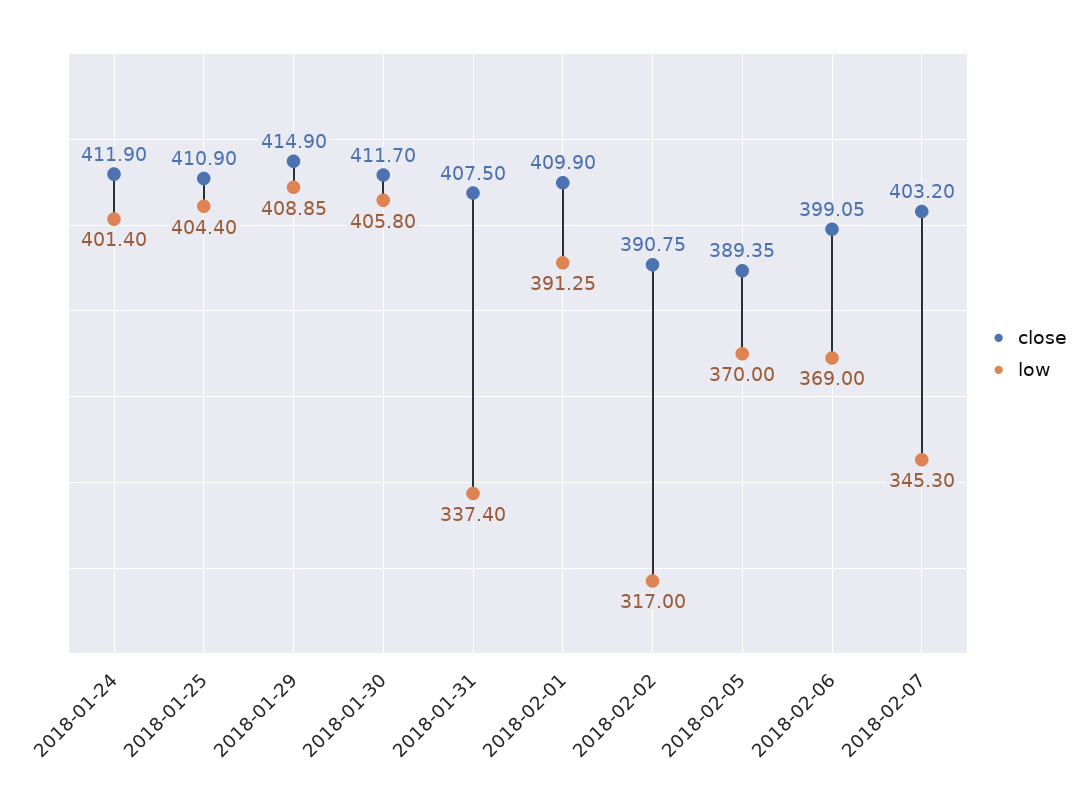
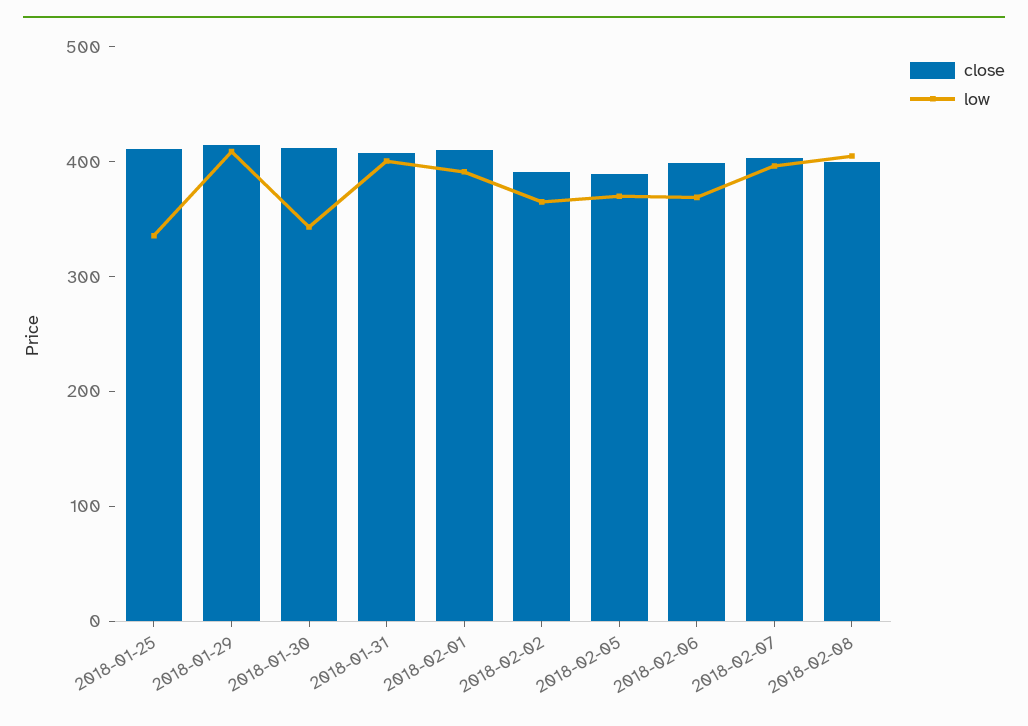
close, 2018-01-24: 411.9 -> none
low, 2018-01-24: 401.4 -> none
low, 2018-01-25: 404.4 -> 340
low, 2018-01-30: 405.8 -> 340
low, 2018-01-31: 337.4 -> 400
low, 2018-02-02: 317 -> 360
low, 2018-02-07: 345.3 -> 400
close, 2018-02-08: none -> 400
low, 2018-02-08: none -> 400

